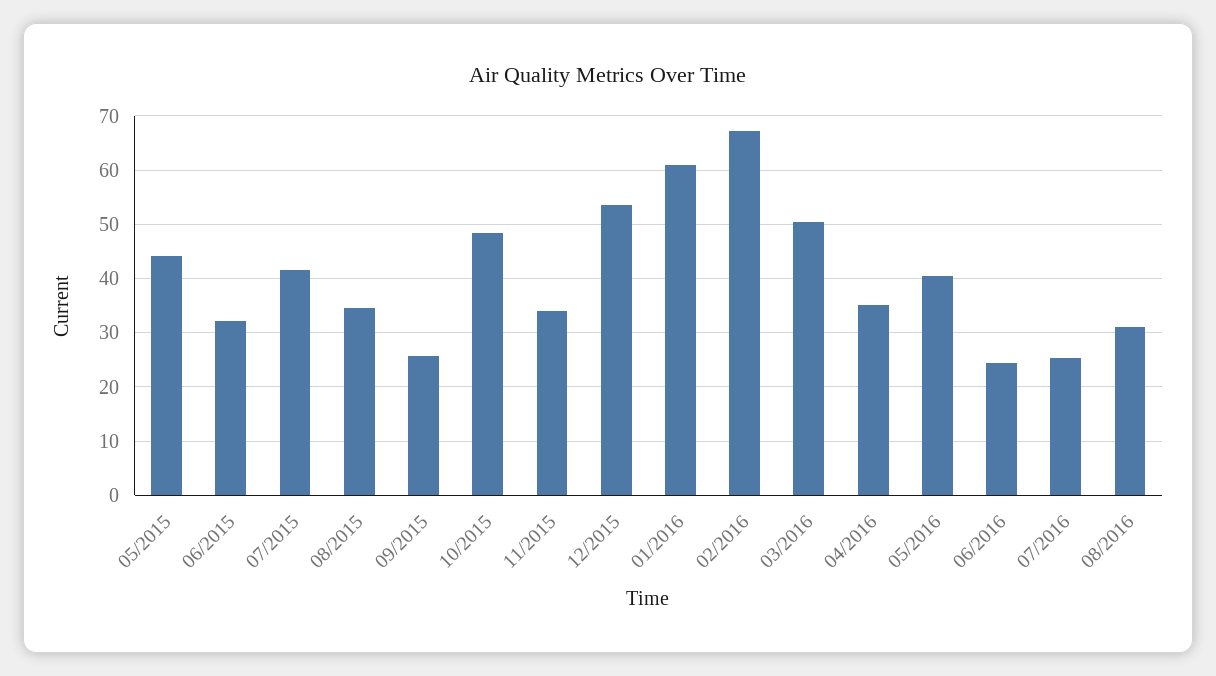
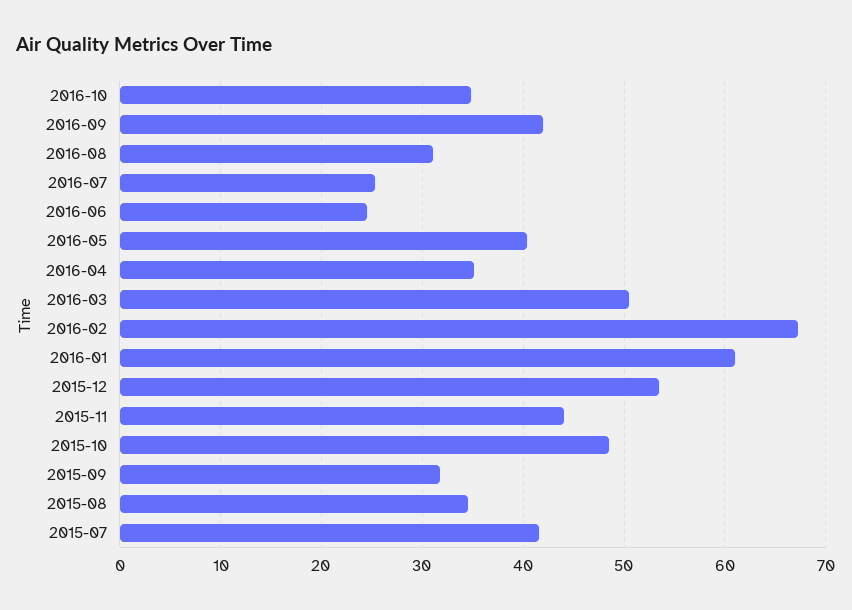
05/2015: 44 -> none
06/2015: 32 -> none
09/2015: 26 -> 32
11/2015: 34 -> 44
2016-10: none -> 35
2016-09: none -> 42

